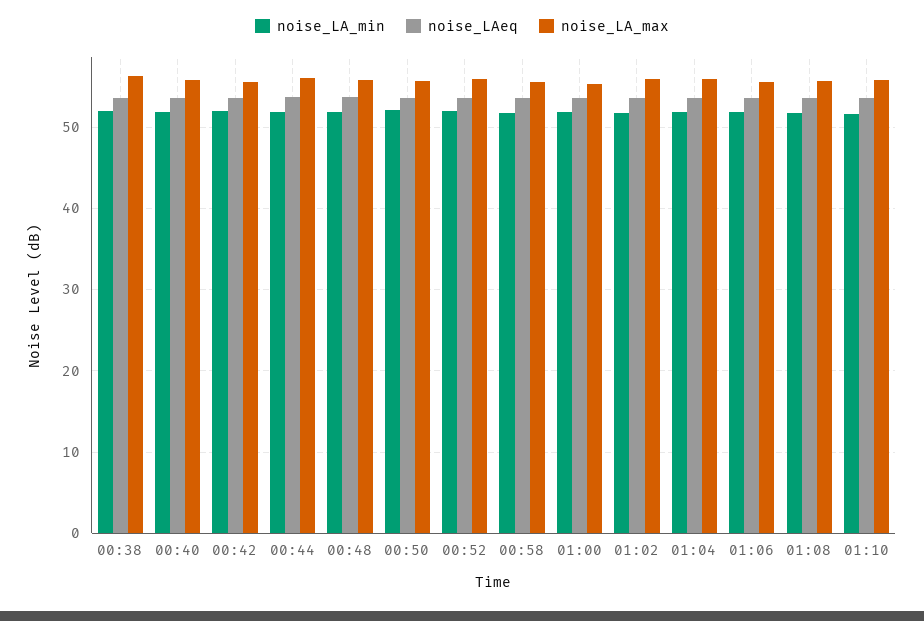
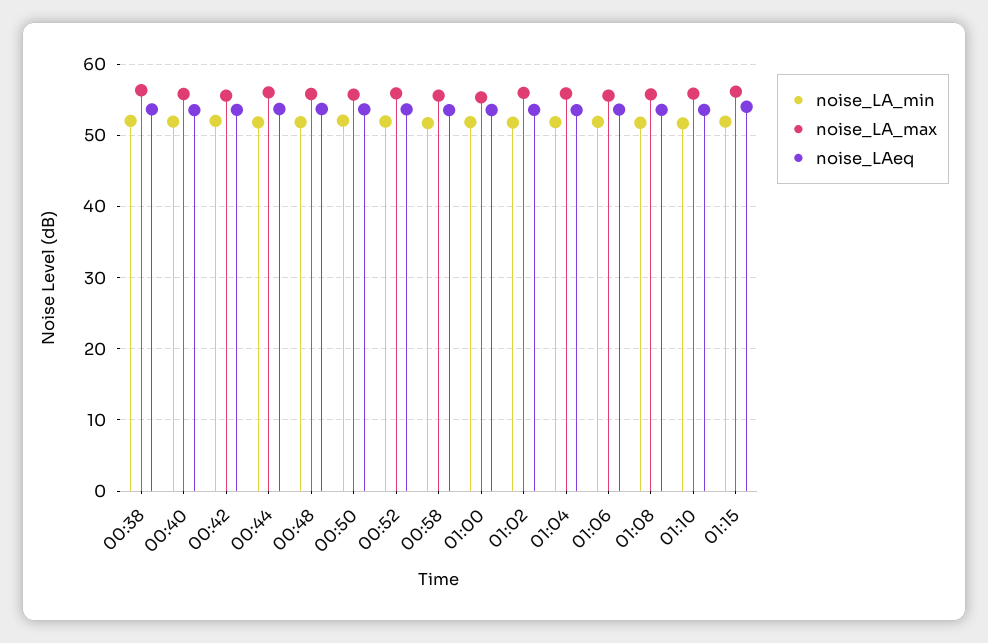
noise_LA_min, 01:15: none -> 52
noise_LA_max, 01:15: none -> 56
noise_LAeq, 01:15: none -> 54

